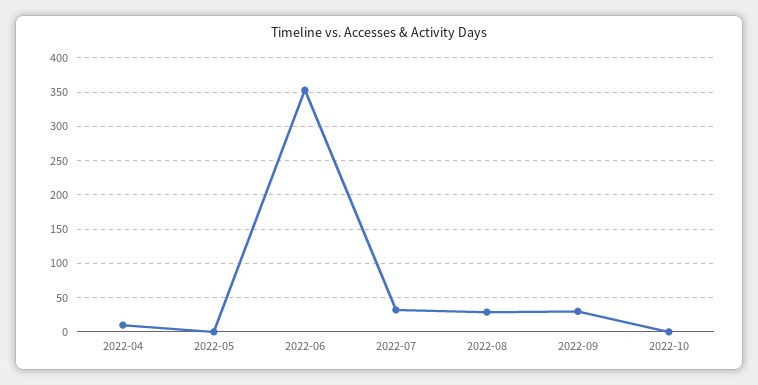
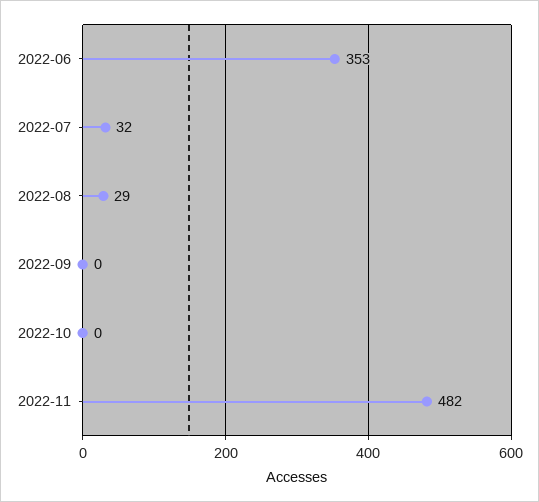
2022-04: 10 -> none
2022-05: 0 -> none
2022-09: 30 -> 0
2022-11: none -> 482

